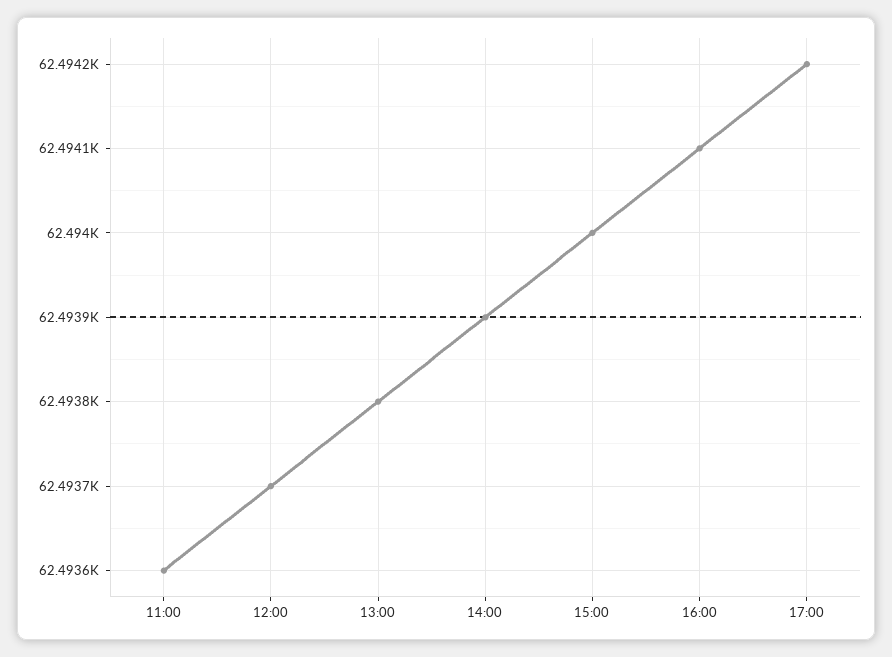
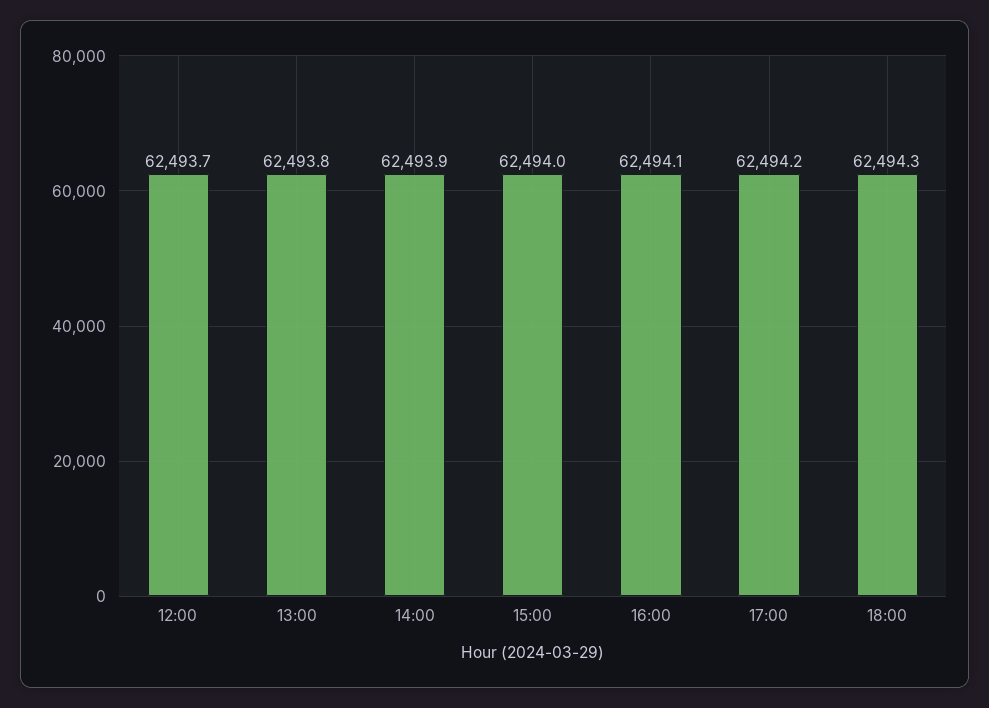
11:00: 62493.6 -> none
18:00: none -> 62494.3

